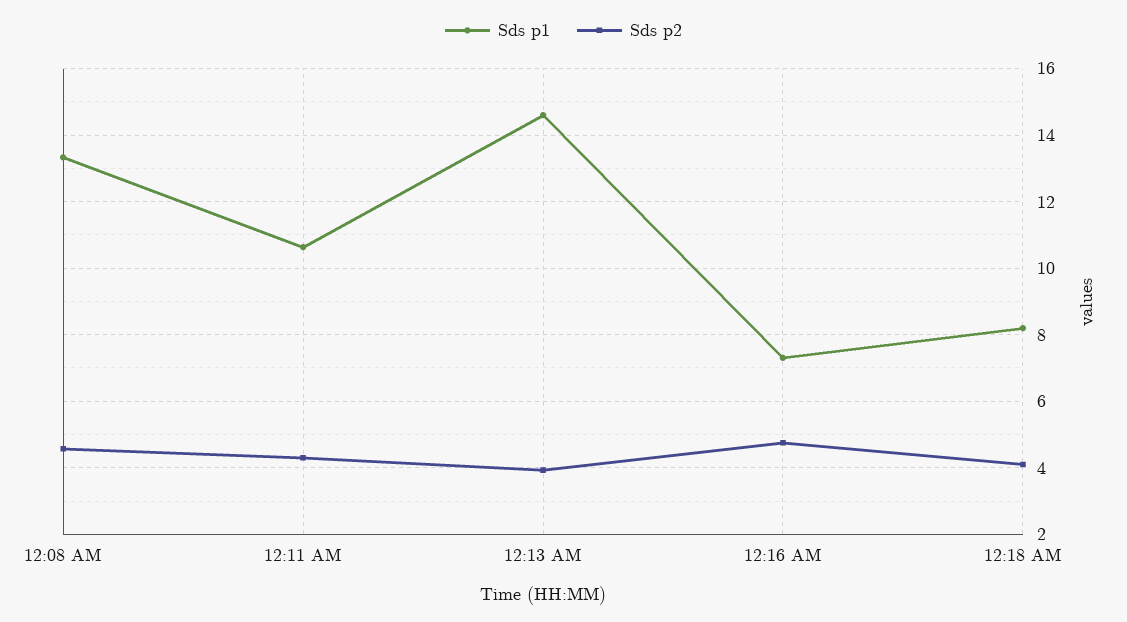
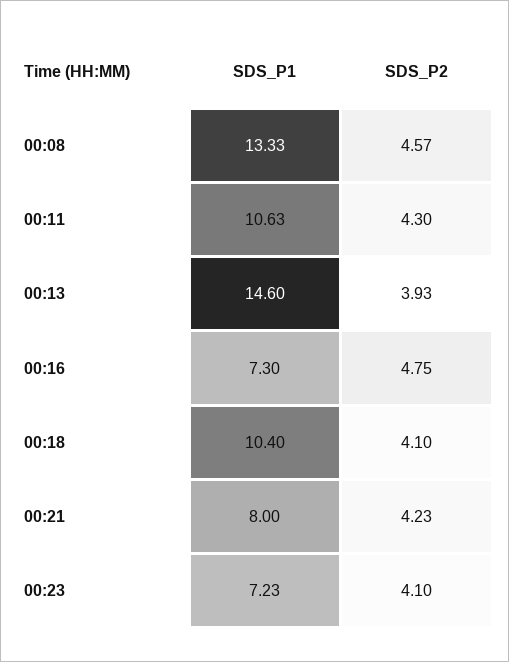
Sds p1, 12:18 AM: 8.2 -> 10.4
Sds p1, 00:21: none -> 8
Sds p2, 00:21: none -> 4.23
Sds p1, 00:23: none -> 7.23
Sds p2, 00:23: none -> 4.1

